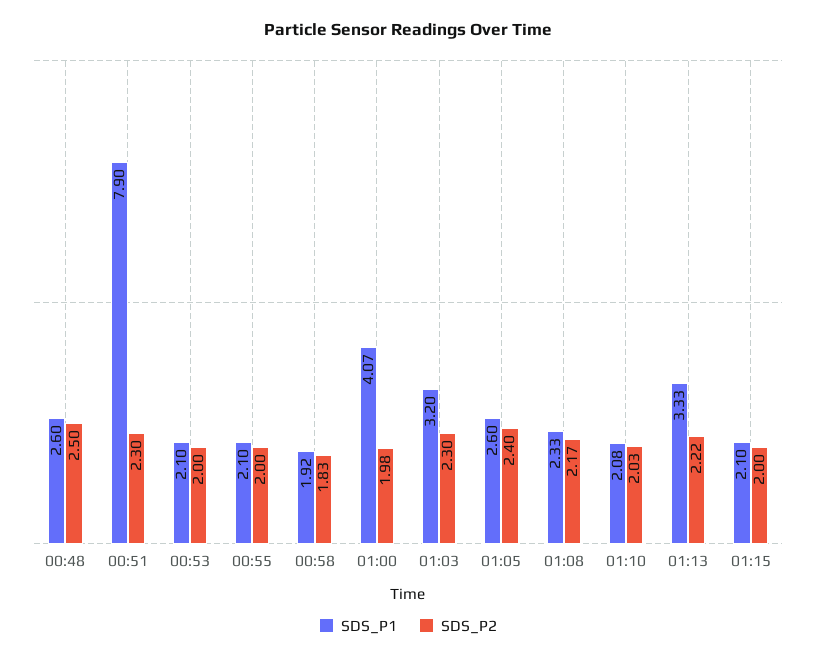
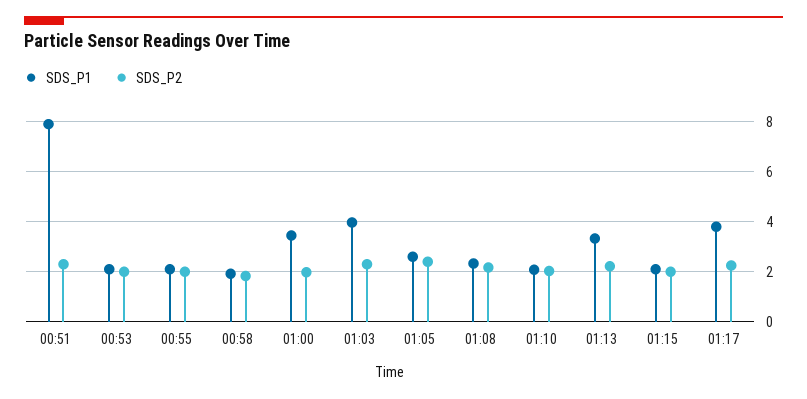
SDS_P1, 00:48: 2.6 -> none
SDS_P2, 00:48: 2.5 -> none
SDS_P1, 01:00: 4.07 -> 3.5
SDS_P1, 01:03: 3.2 -> 4
SDS_P1, 01:17: none -> 3.75
SDS_P2, 01:17: none -> 2.25

